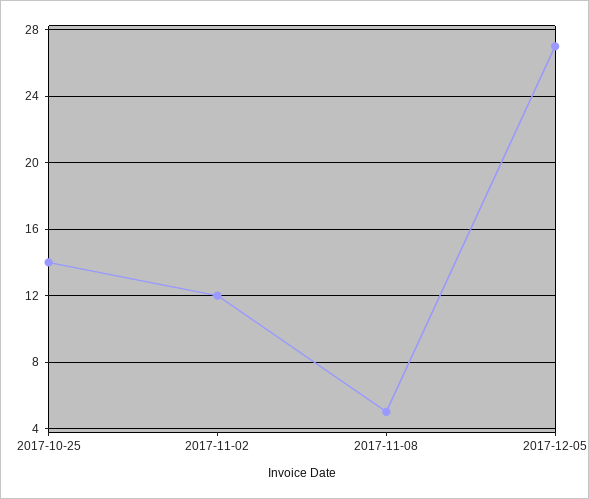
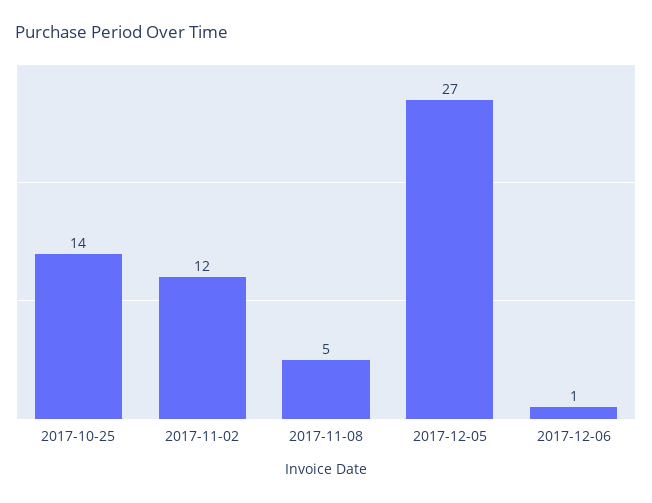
2017-12-06: none -> 1

